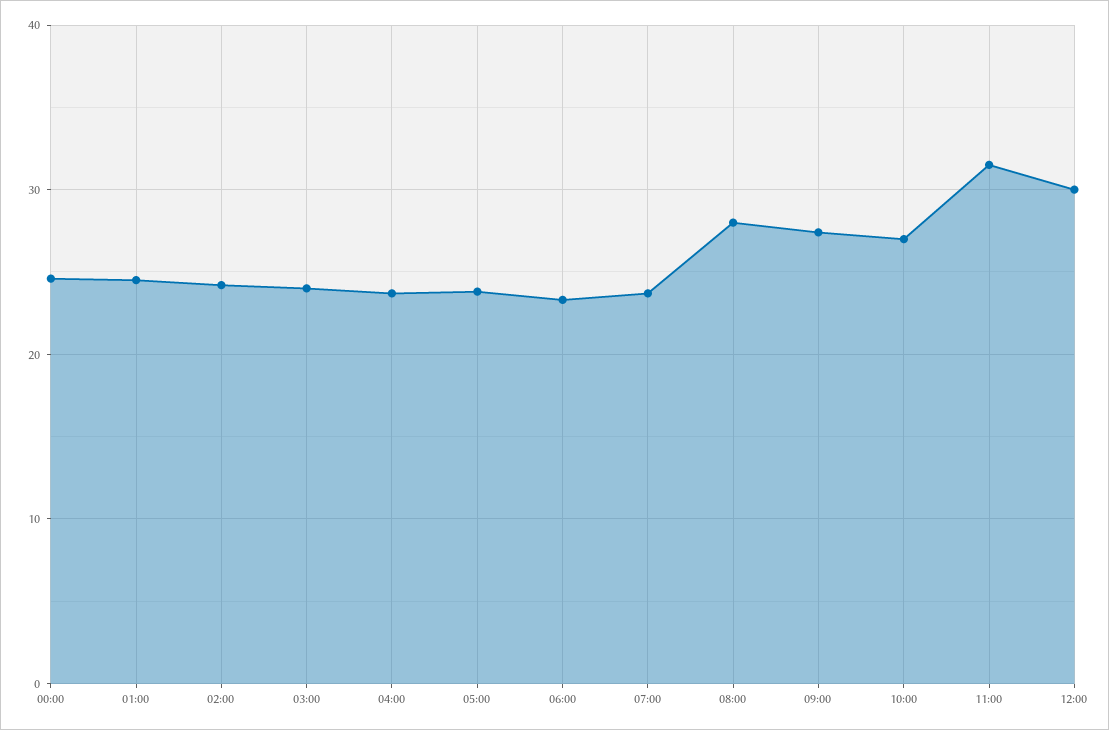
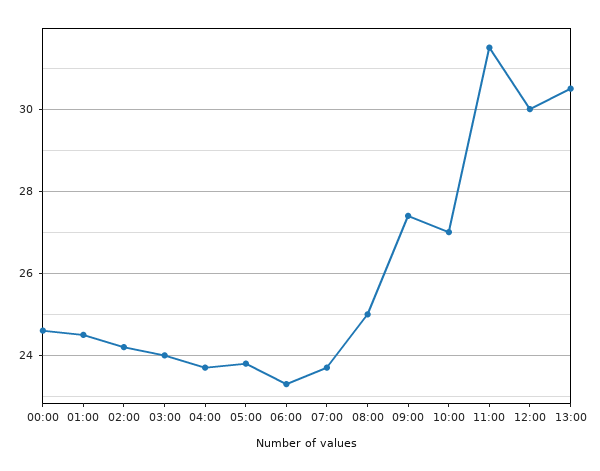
08:00: 28 -> 25
13:00: none -> 30.5

